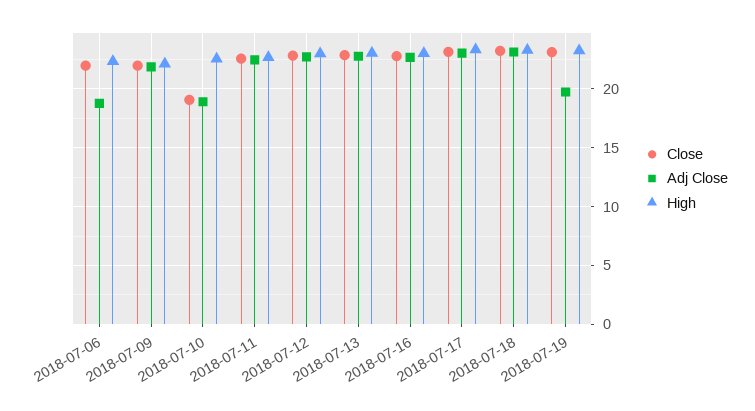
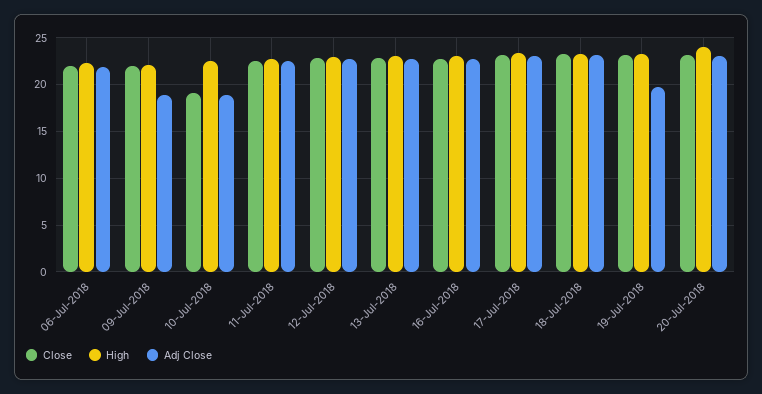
Adj Close, 2018-07-06: 19 -> 22
Adj Close, 2018-07-09: 22 -> 19
Close, 20-Jul-2018: none -> 23
High, 20-Jul-2018: none -> 24
Adj Close, 20-Jul-2018: none -> 23

